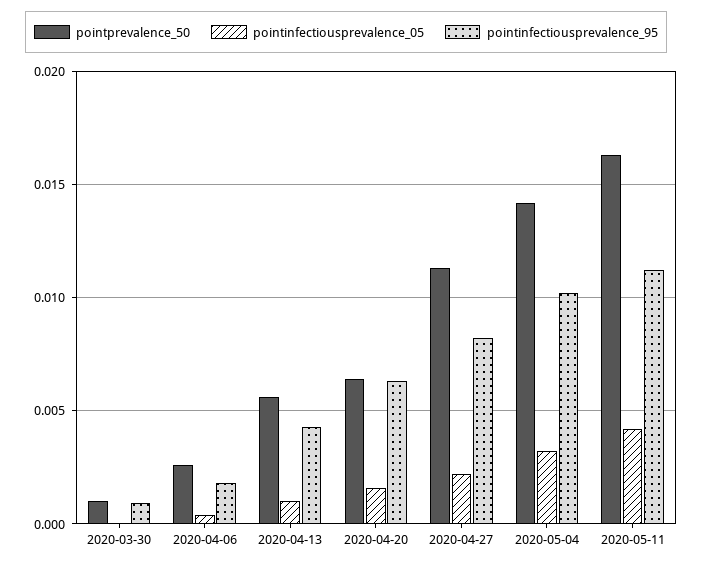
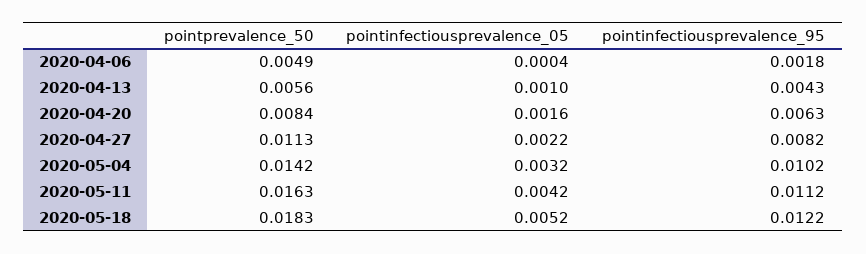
pointprevalence_50, 2020-03-30: 0.001 -> none
pointinfectiousprevalence_05, 2020-03-30: 0 -> none
pointinfectiousprevalence_95, 2020-03-30: 0.001 -> none
pointprevalence_50, 2020-04-06: 0.0025 -> 0.0049
pointprevalence_50, 2020-04-20: 0.0065 -> 0.0084
pointprevalence_50, 2020-05-18: none -> 0.0183
pointinfectiousprevalence_05, 2020-05-18: none -> 0.0052
pointinfectiousprevalence_95, 2020-05-18: none -> 0.0122

